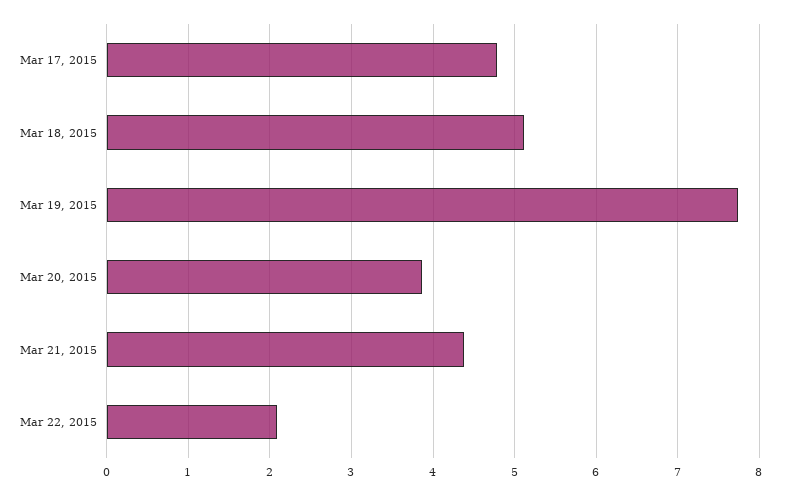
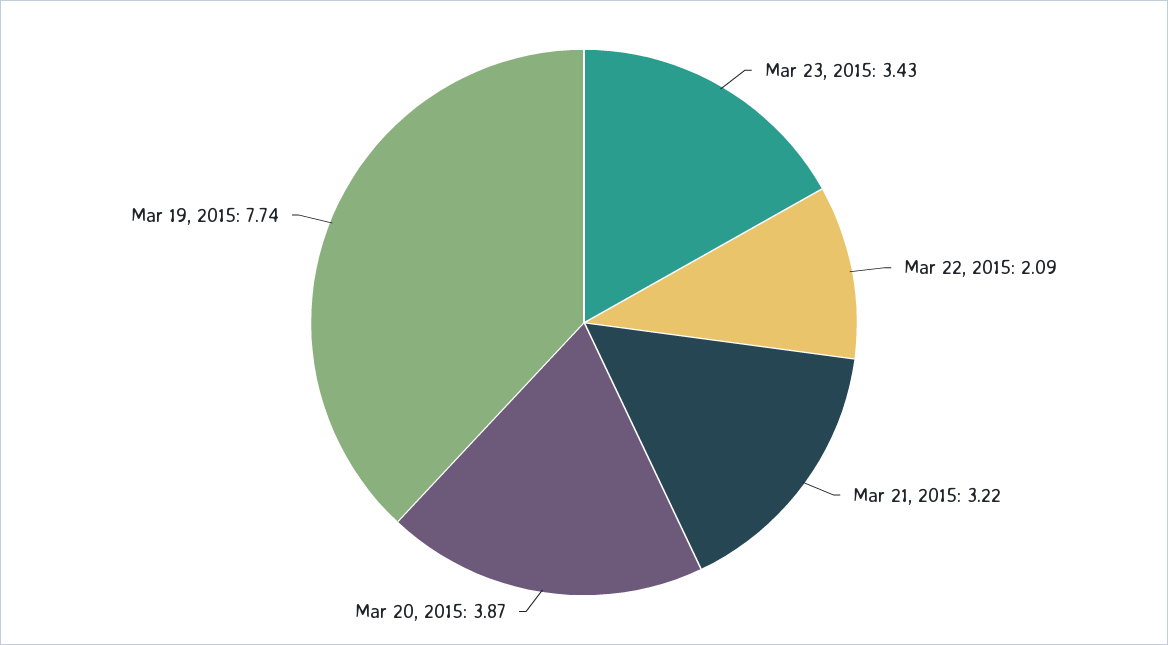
Mar 17, 2015: 4.8 -> none
Mar 18, 2015: 5.1 -> none
Mar 21, 2015: 4.4 -> 3.22
Mar 23, 2015: none -> 3.43

